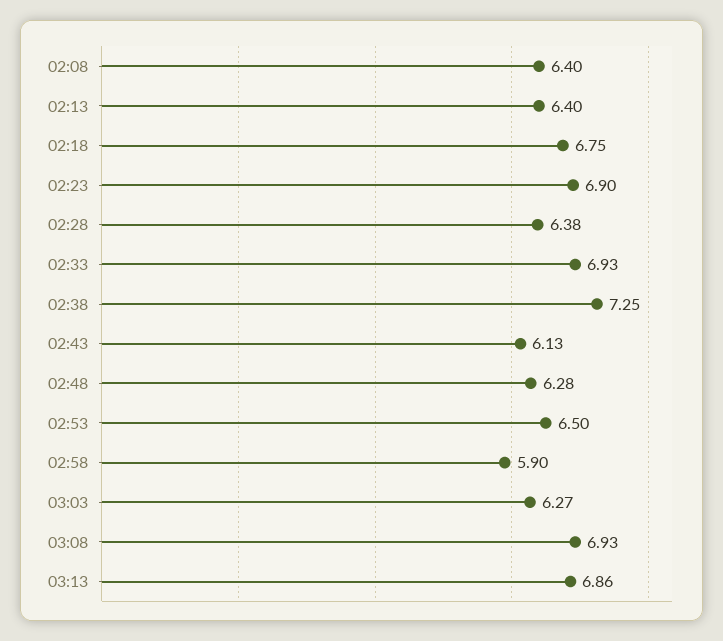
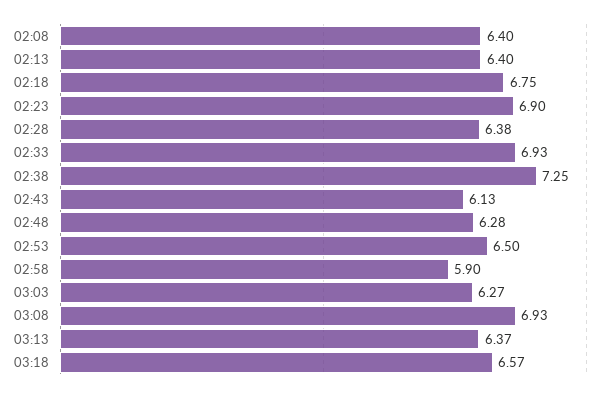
03:13: 6.86 -> 6.37
03:18: none -> 6.57

